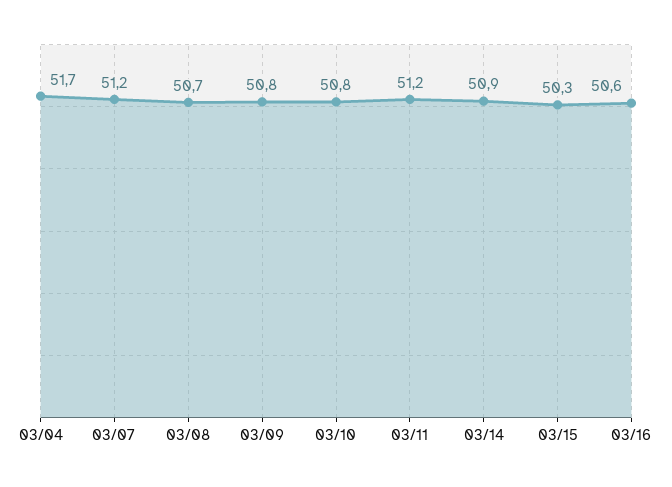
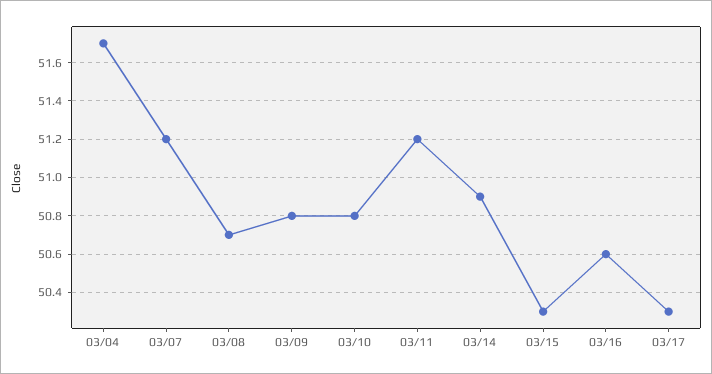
03/17: none -> 50.3

